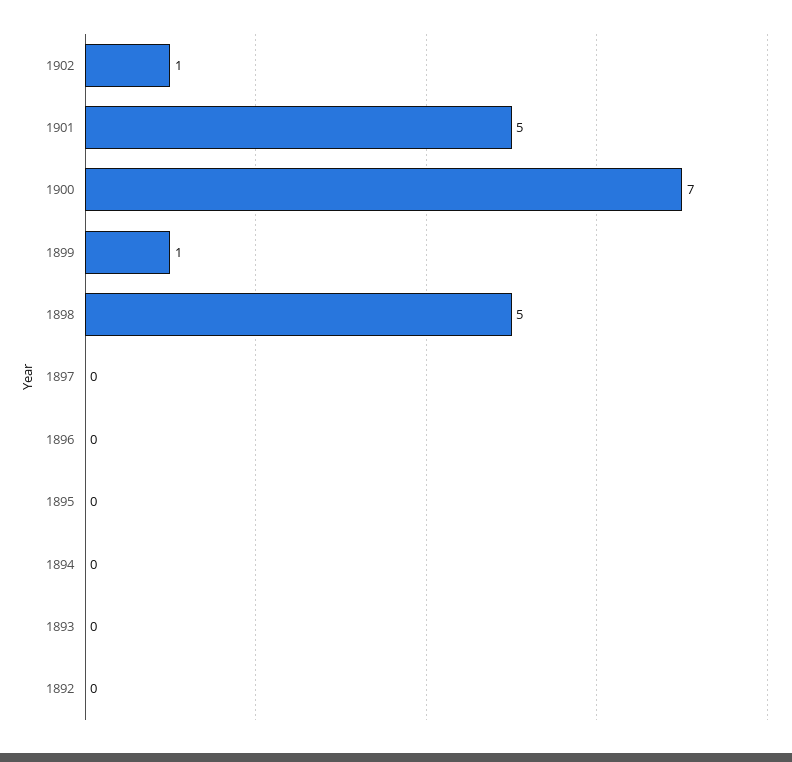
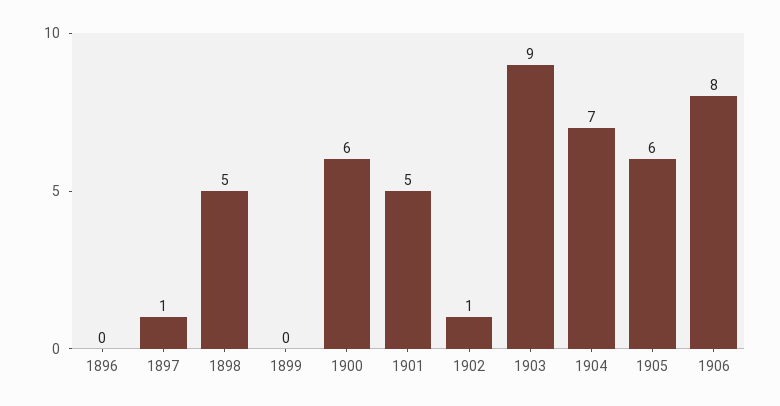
1900: 7 -> 6
1899: 1 -> 0
1897: 0 -> 1
1895: 0 -> none
1894: 0 -> none
1893: 0 -> none
1892: 0 -> none
1903: none -> 9
1904: none -> 7
1905: none -> 6
1906: none -> 8

